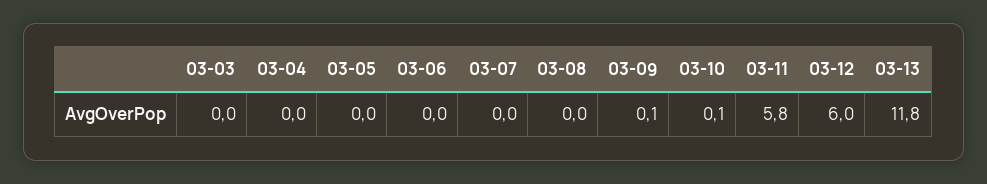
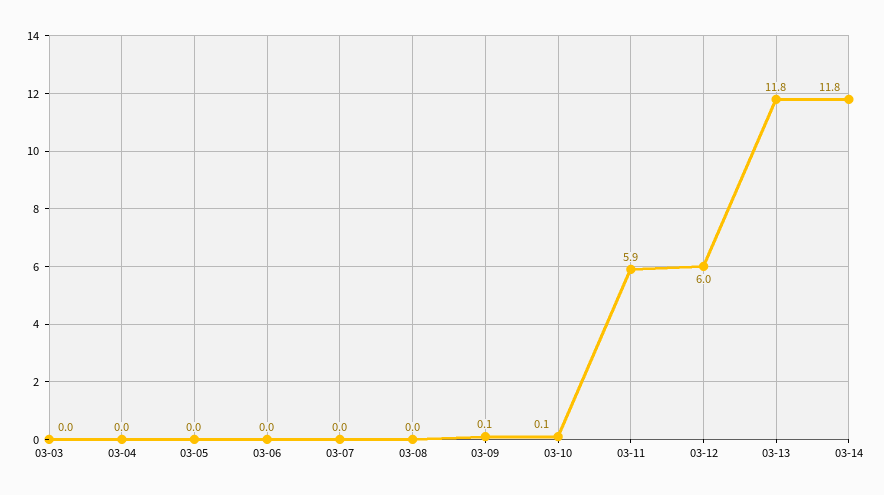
03-11: 5.8 -> 5.9
03-14: none -> 11.8

